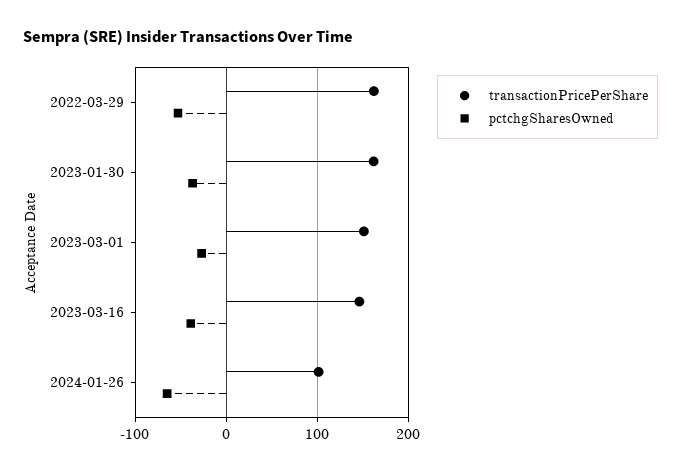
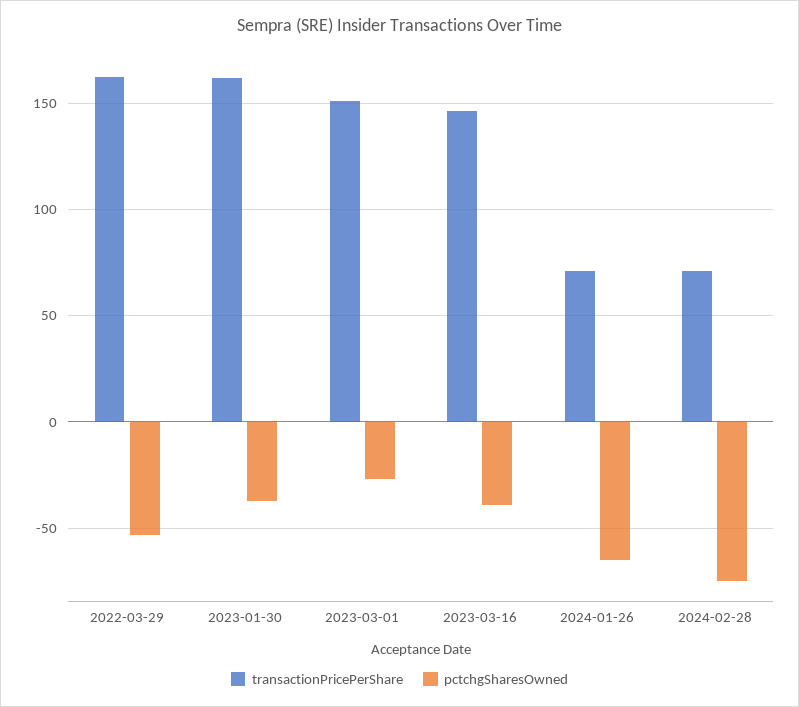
transactionPricePerShare, 2024-01-26: 100 -> 70
transactionPricePerShare, 2024-02-28: none -> 70
pctchgSharesOwned, 2024-02-28: none -> -75

